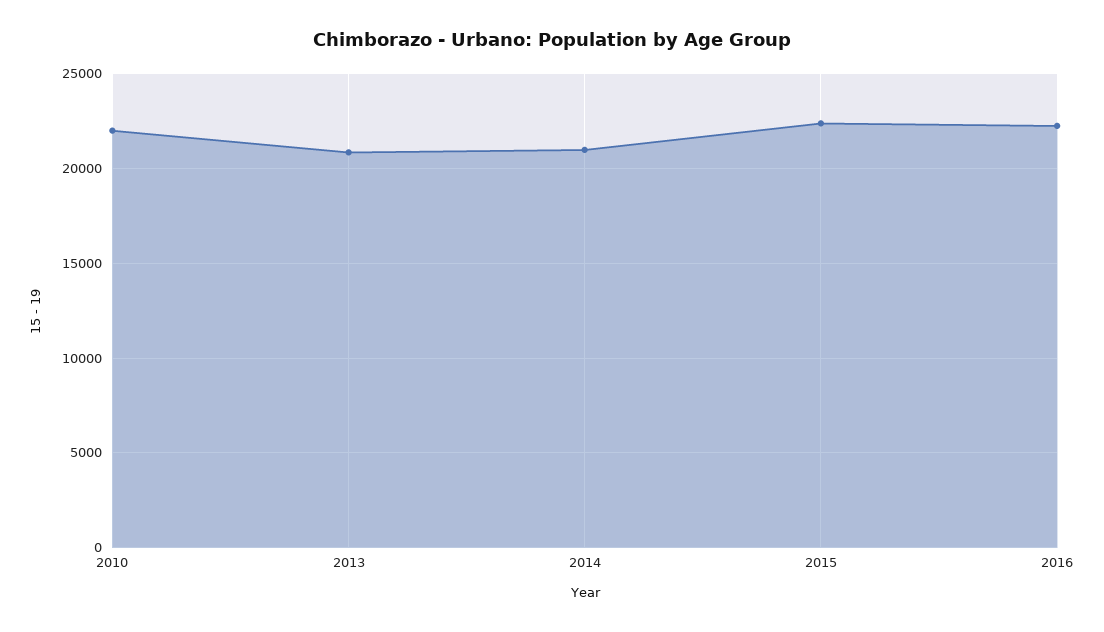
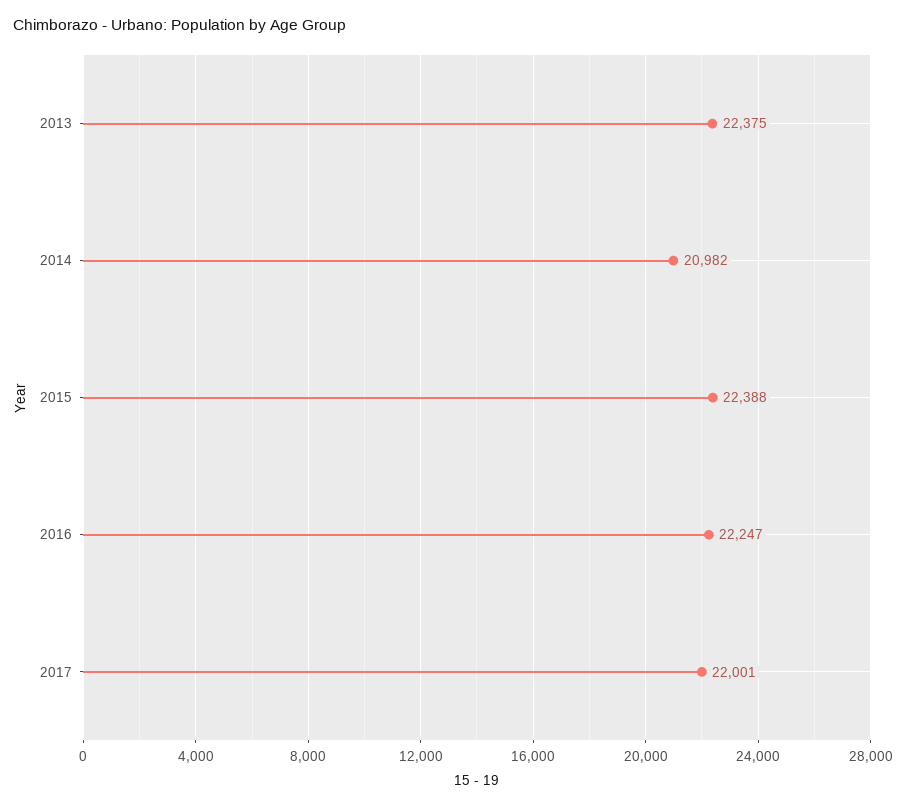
2010: 22000 -> none
2013: 21000 -> 22375
2017: none -> 22001

